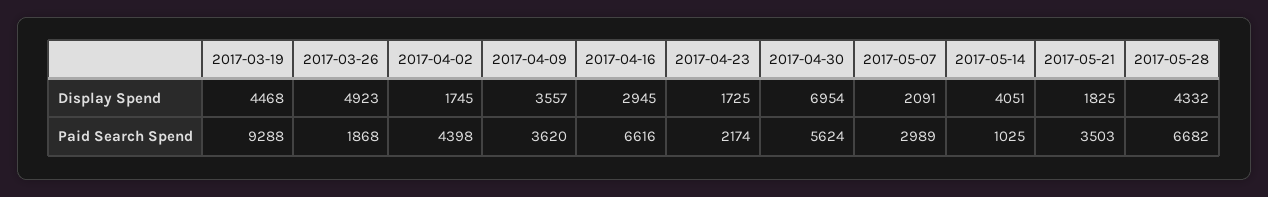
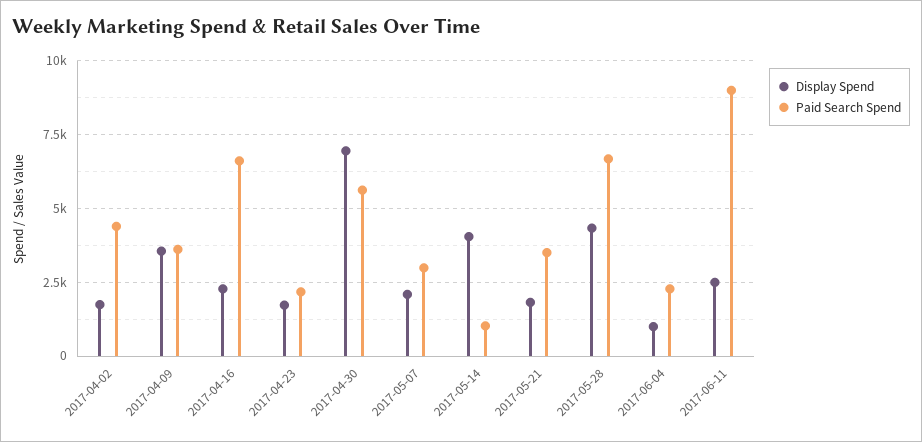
Display Spend, 2017-03-19: 4468 -> none
Display Spend, 2017-03-26: 4923 -> none
Display Spend, 2017-04-16: 2945 -> 2250
Paid Search Spend, 2017-03-19: 9288 -> none
Paid Search Spend, 2017-03-26: 1868 -> none
Display Spend, 2017-06-04: none -> 1000
Paid Search Spend, 2017-06-04: none -> 2250
Display Spend, 2017-06-11: none -> 2500
Paid Search Spend, 2017-06-11: none -> 9000

